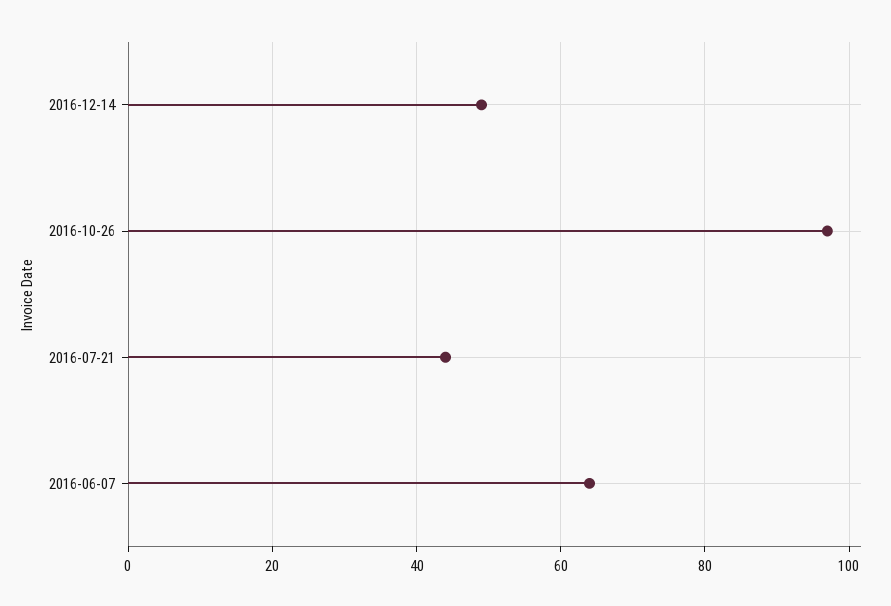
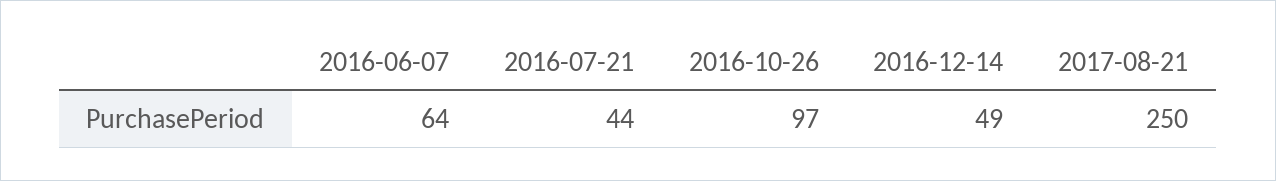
2017-08-21: none -> 250

